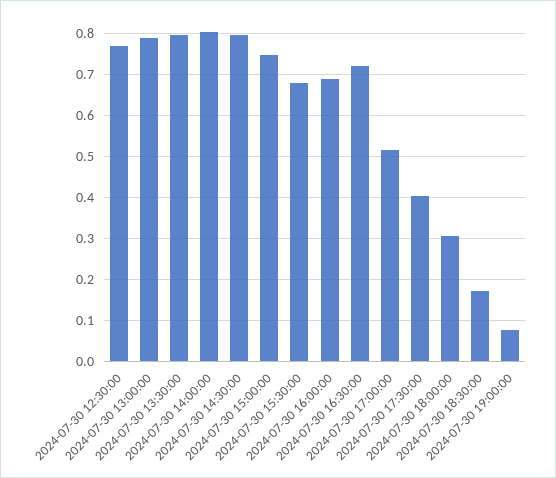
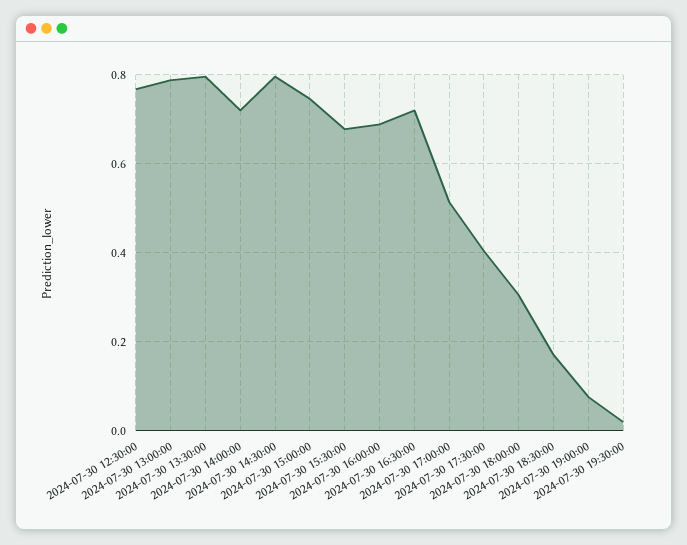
2024-07-30 14:00:00: 0.8 -> 0.72
2024-07-30 19:30:00: none -> 0.02

